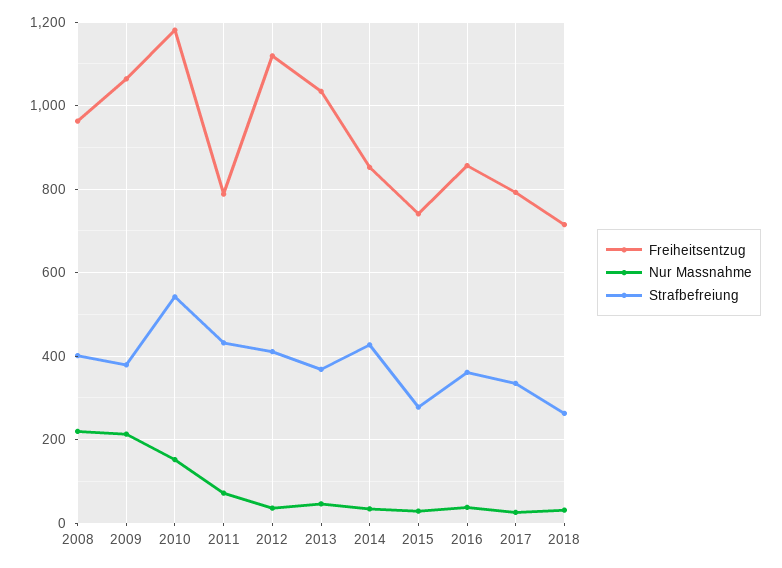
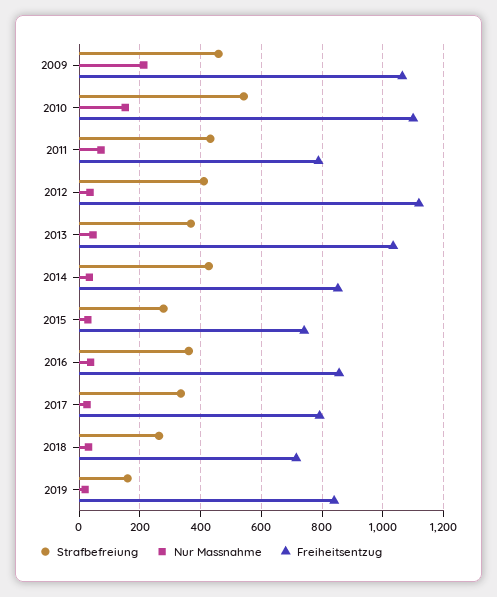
Freiheitsentzug, 2008: 960 -> none
Nur Massnahme, 2008: 220 -> none
Strafbefreiung, 2008: 400 -> none
Strafbefreiung, 2009: 380 -> 460
Freiheitsentzug, 2010: 1180 -> 1100
Strafbefreiung, 2019: none -> 160
Nur Massnahme, 2019: none -> 20
Freiheitsentzug, 2019: none -> 840

